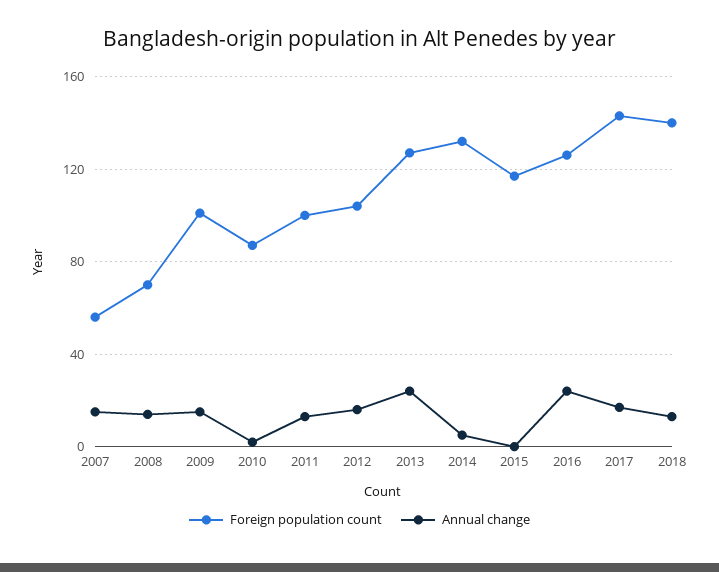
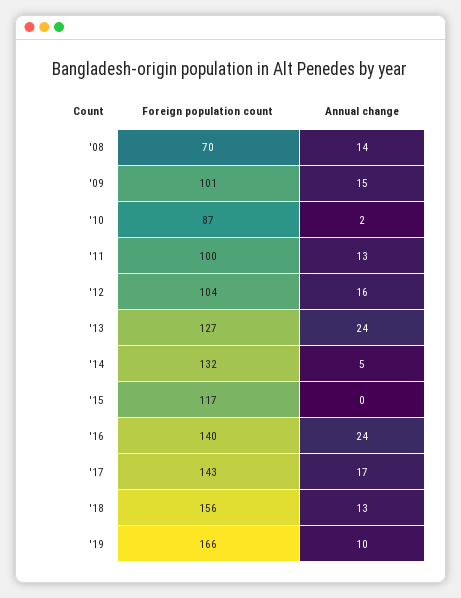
Foreign population count, 2007: 55 -> none
Annual change, 2007: 15 -> none
Foreign population count, 2016: 125 -> 140
Foreign population count, 2018: 140 -> 156
Foreign population count, '19: none -> 166
Annual change, '19: none -> 10

